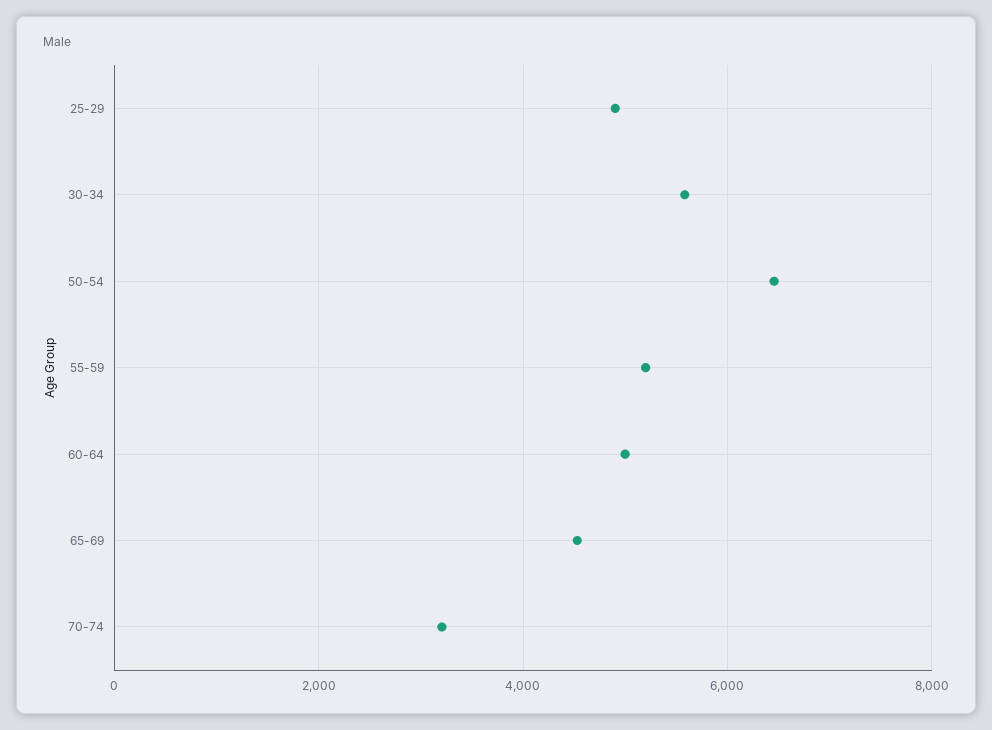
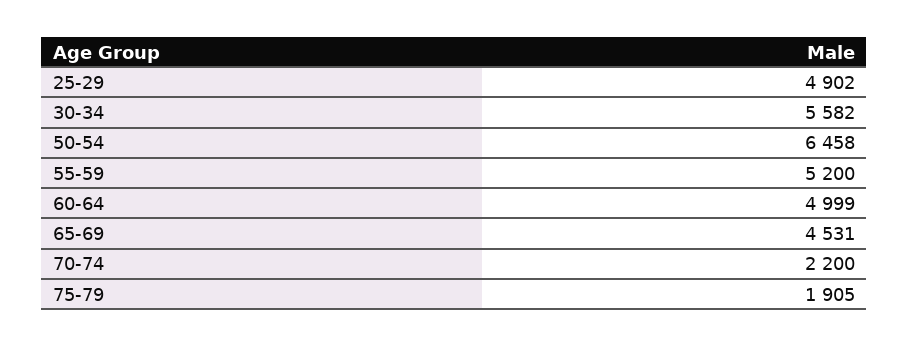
70-74: 3200 -> 2200
75-79: none -> 1905

